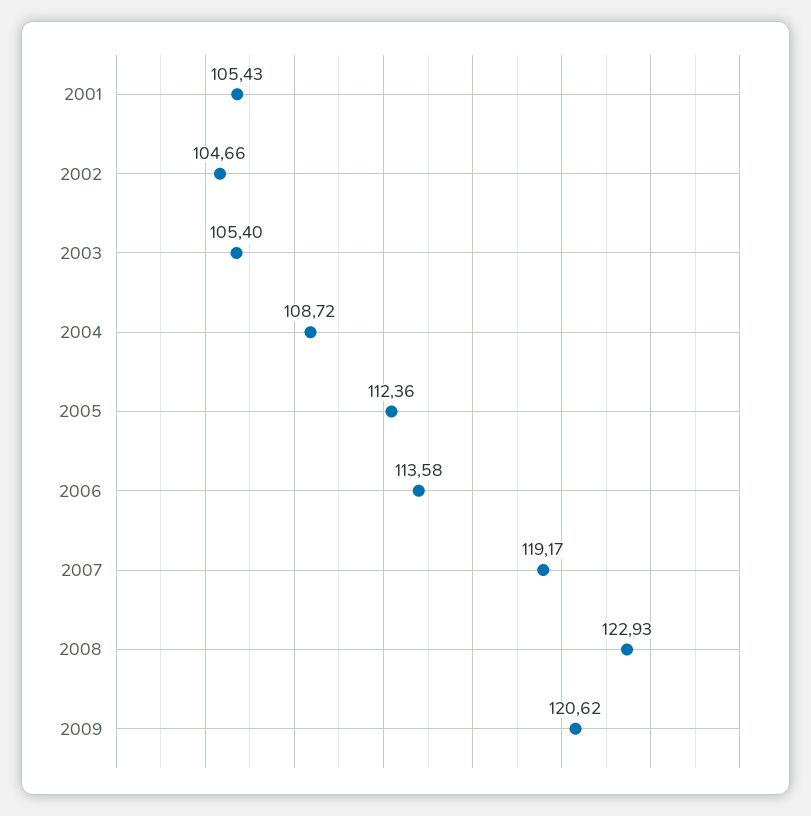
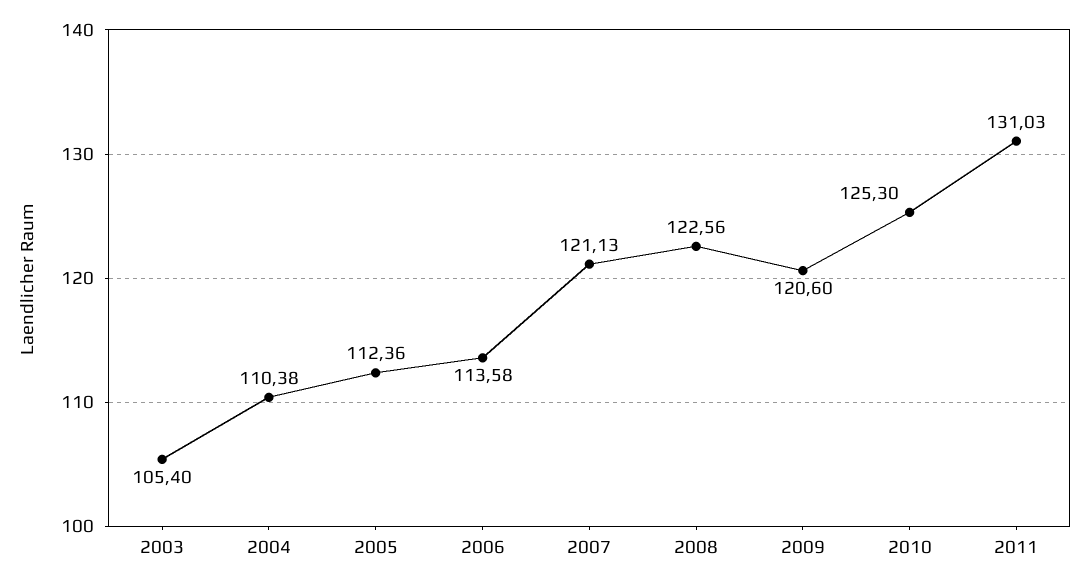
2001: 105.43 -> none
2002: 104.66 -> none
2004: 108.72 -> 110.38
2007: 119.17 -> 121.13
2008: 122.93 -> 122.56
2009: 120.62 -> 120.6
2010: none -> 125.3
2011: none -> 131.03

